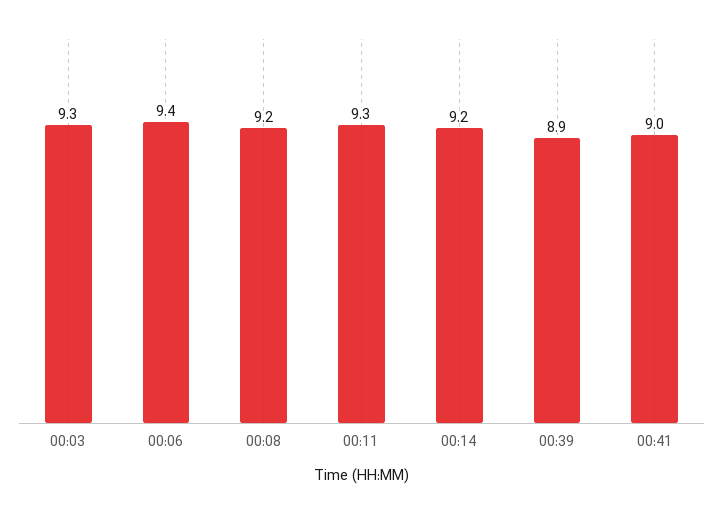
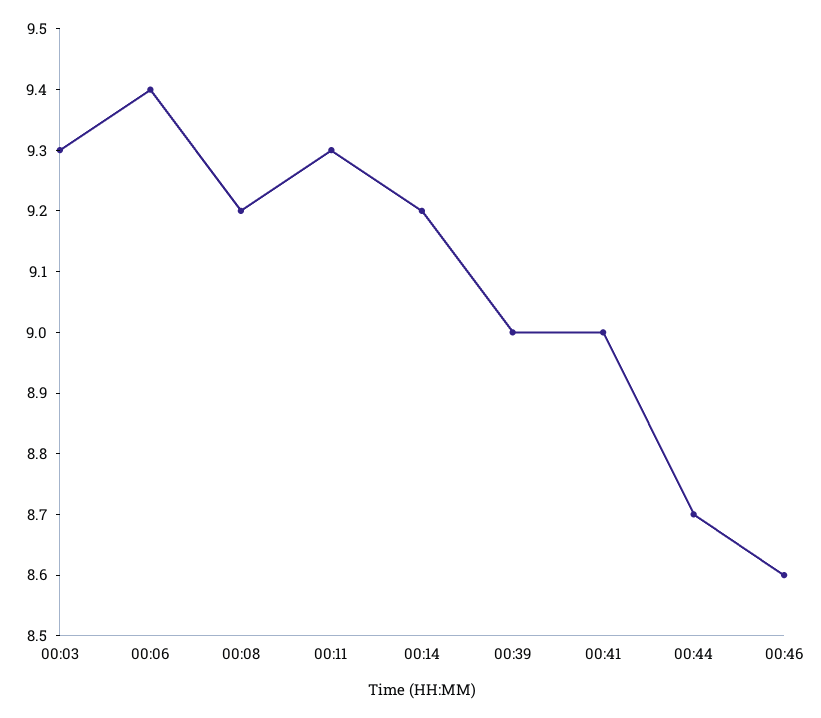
00:39: 8.9 -> 9
00:44: none -> 8.7
00:46: none -> 8.6

